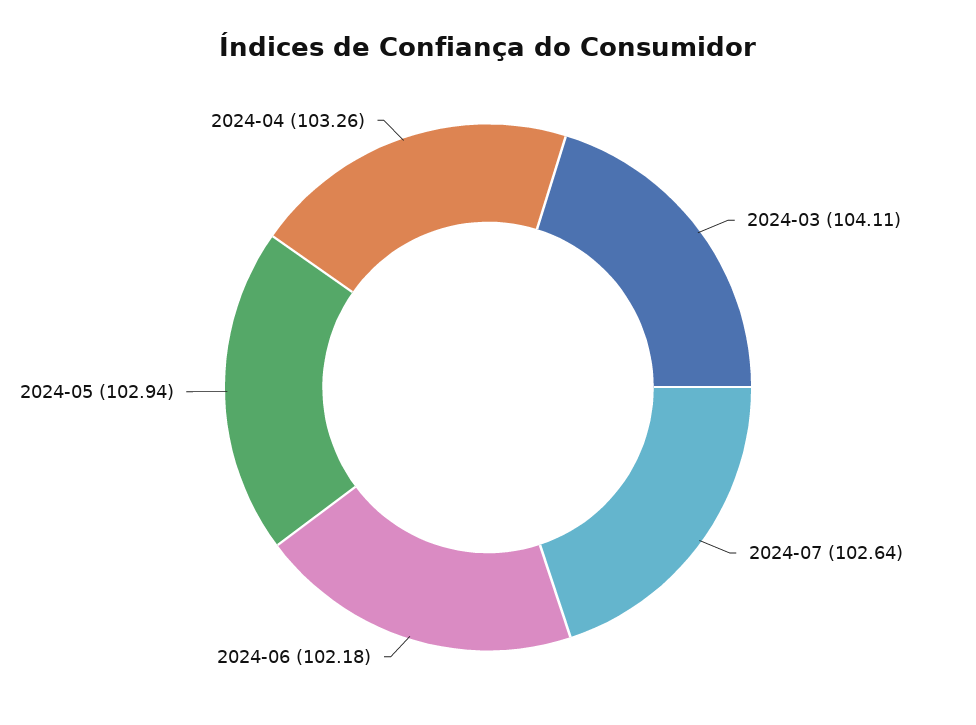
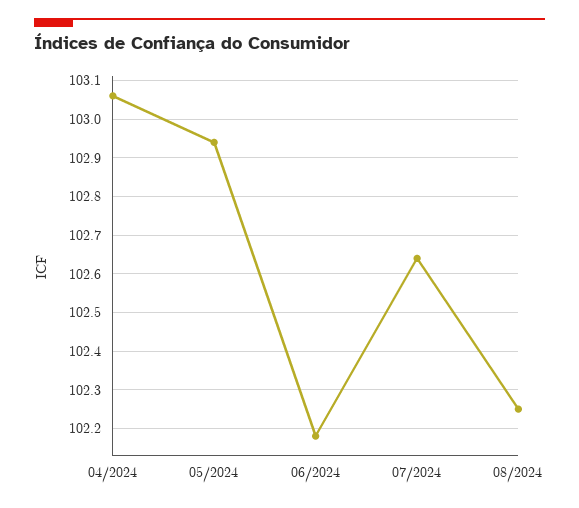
2024-03: 104.11 -> none
2024-04: 103.26 -> 103.05
08/2024: none -> 102.25

